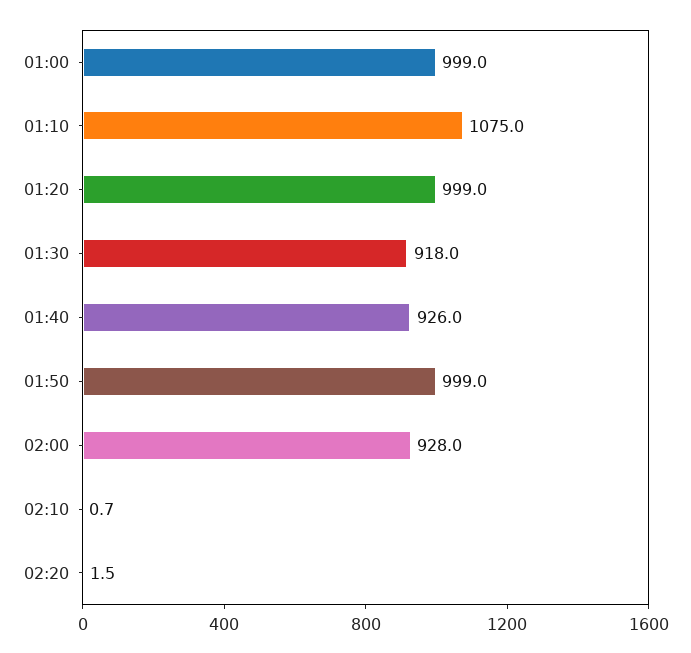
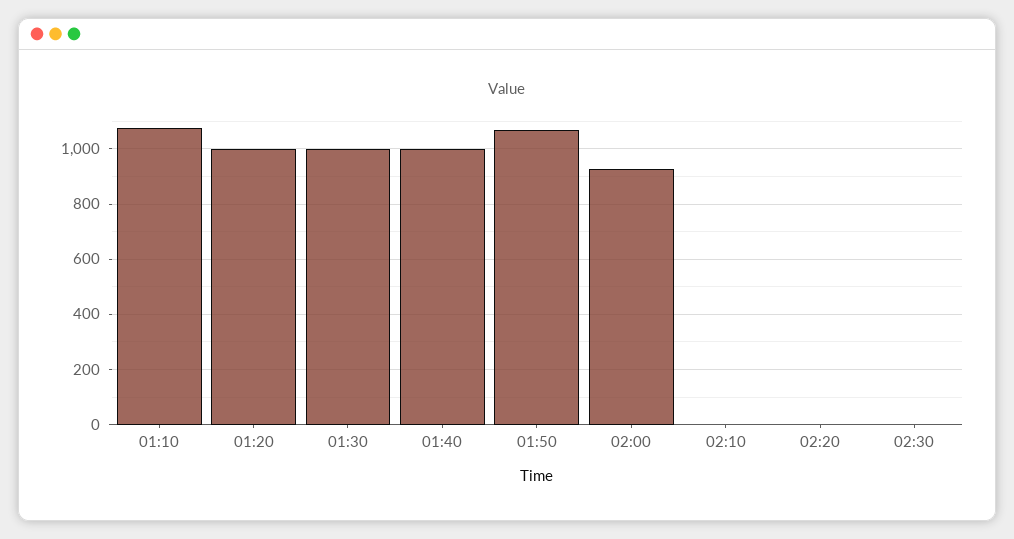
01:00: 999 -> none
01:30: 918 -> 1000
01:40: 926 -> 1000
01:50: 999 -> 1075
02:30: none -> 0

